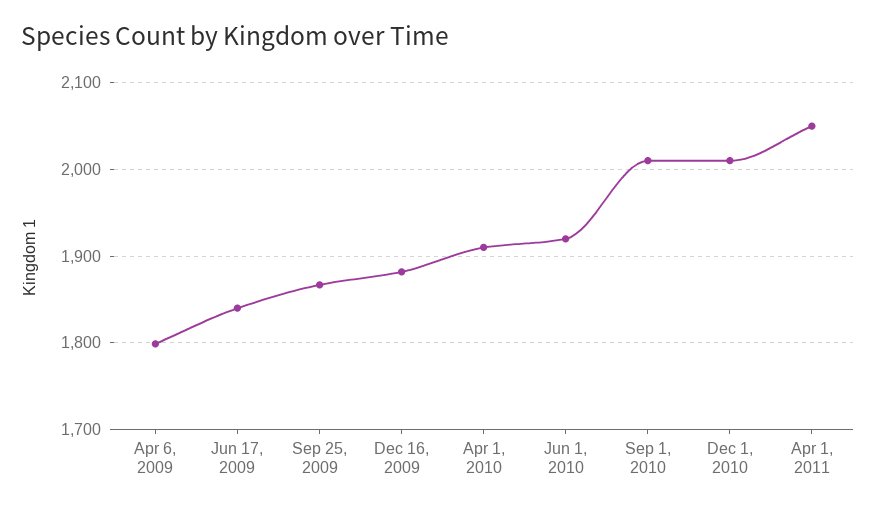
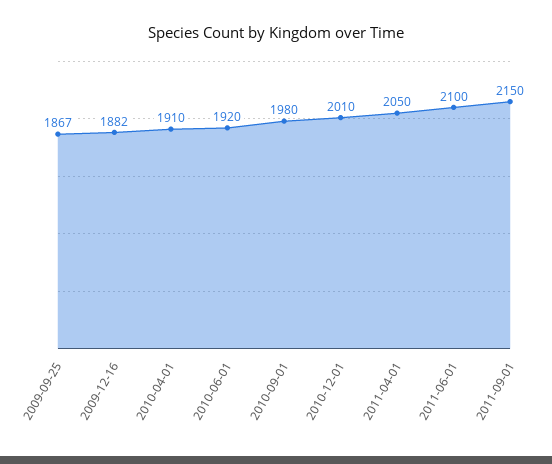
Apr 6, 2009: 1800 -> none
Jun 17, 2009: 1840 -> none
Sep 1, 2010: 2010 -> 1980
2011-06-01: none -> 2100
2011-09-01: none -> 2150

